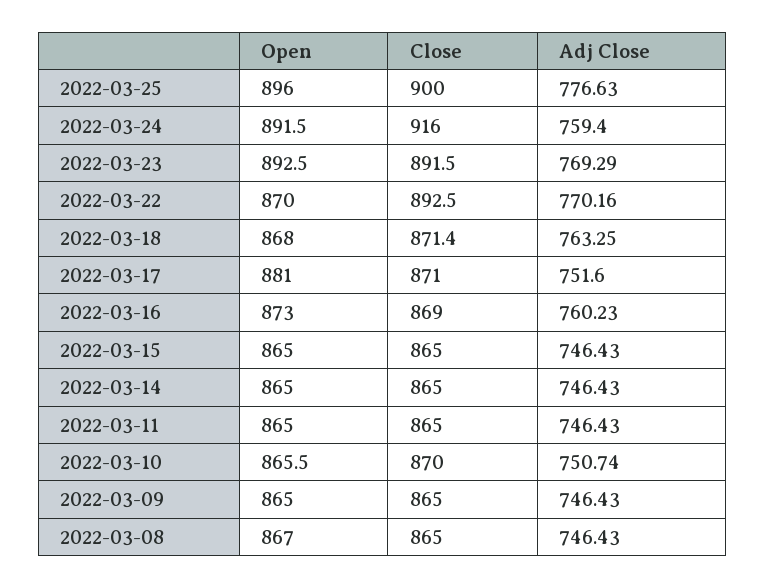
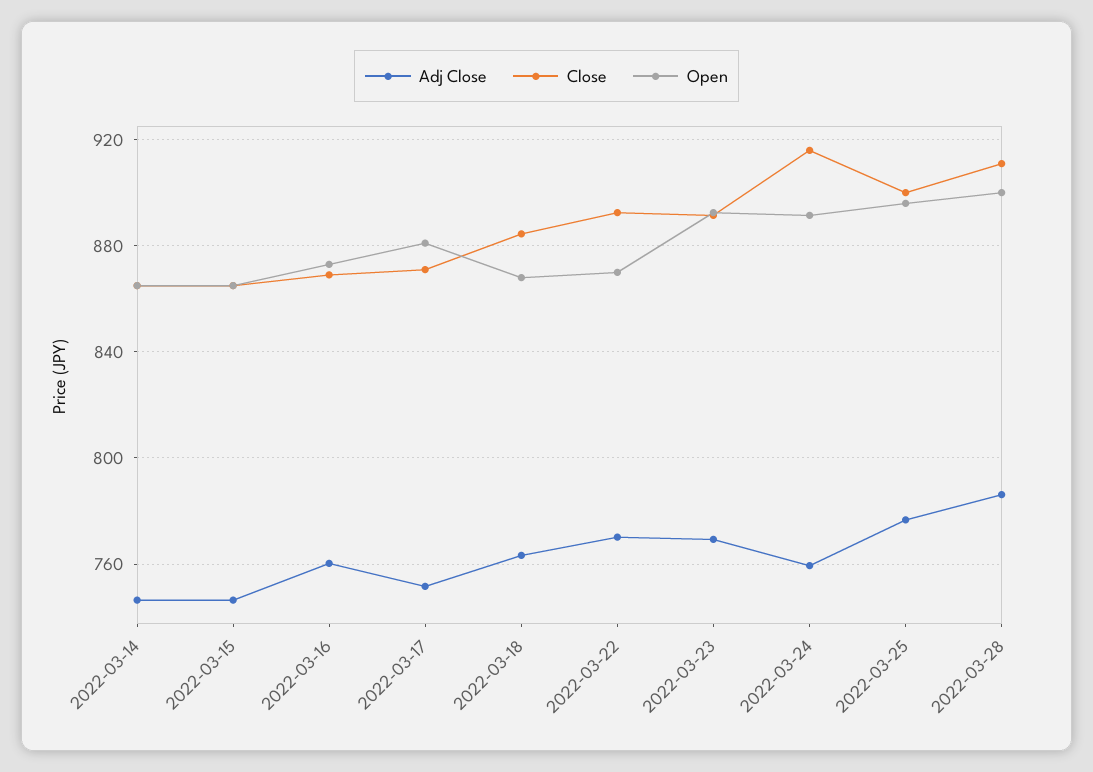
Close, 2022-03-18: 871.4 -> 885
Open, 2022-03-11: 865 -> none
Close, 2022-03-11: 865 -> none
Adj Close, 2022-03-11: 746.43 -> none
Open, 2022-03-10: 865.5 -> none
Close, 2022-03-10: 870 -> none
Adj Close, 2022-03-10: 750.74 -> none
Open, 2022-03-09: 865 -> none
Close, 2022-03-09: 865 -> none
Adj Close, 2022-03-09: 746.43 -> none
Open, 2022-03-08: 867 -> none
Close, 2022-03-08: 865 -> none
Adj Close, 2022-03-08: 746.43 -> none
Adj Close, 2022-03-28: none -> 785
Close, 2022-03-28: none -> 910
Open, 2022-03-28: none -> 900

